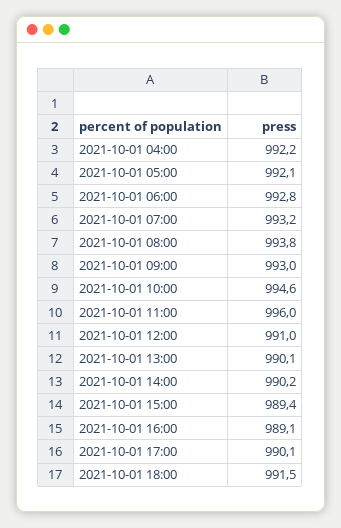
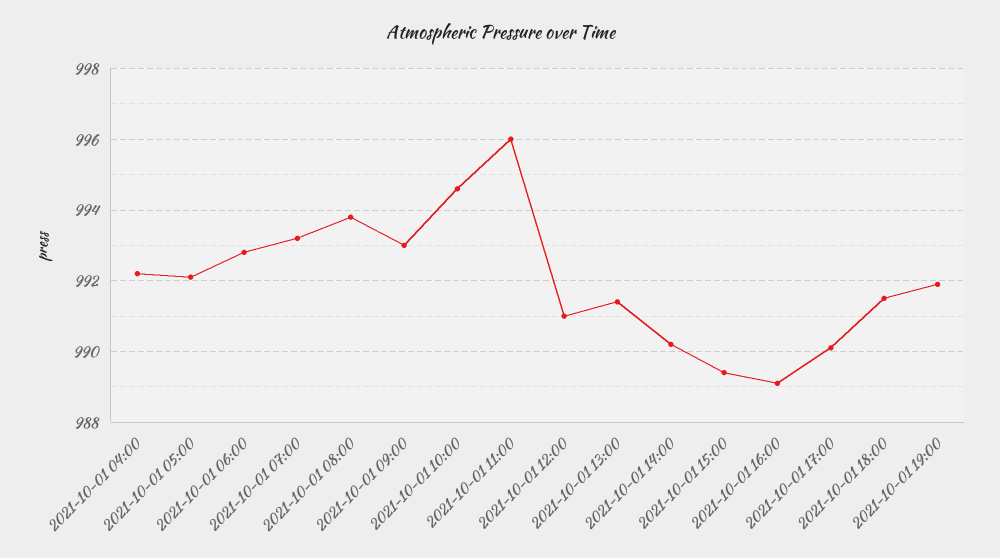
2021-10-01 13:00: 990.1 -> 991.5
2021-10-01 19:00: none -> 992

